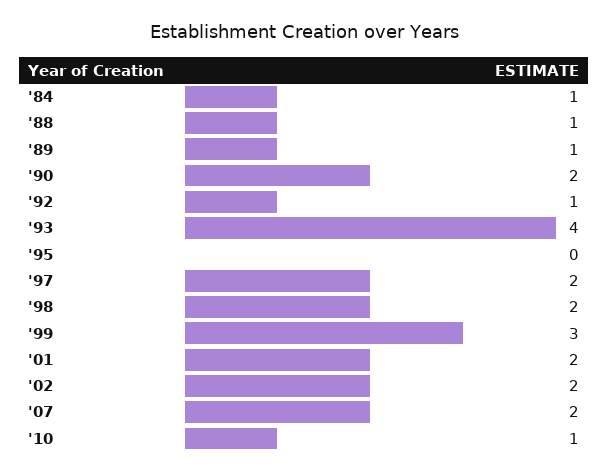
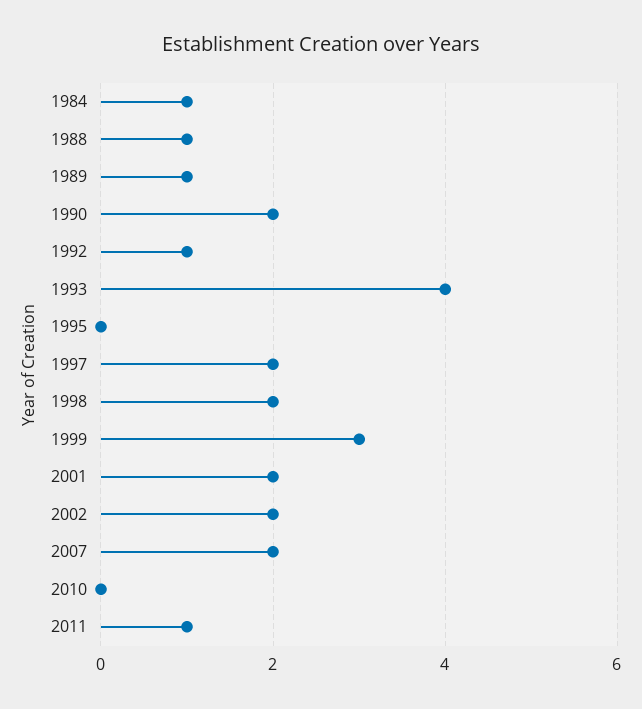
'10: 1 -> 0
2011: none -> 1

